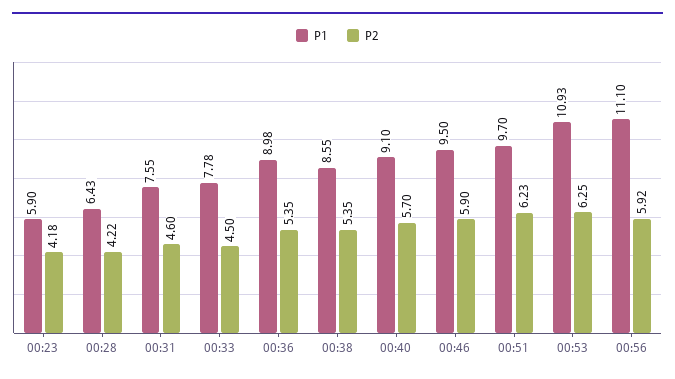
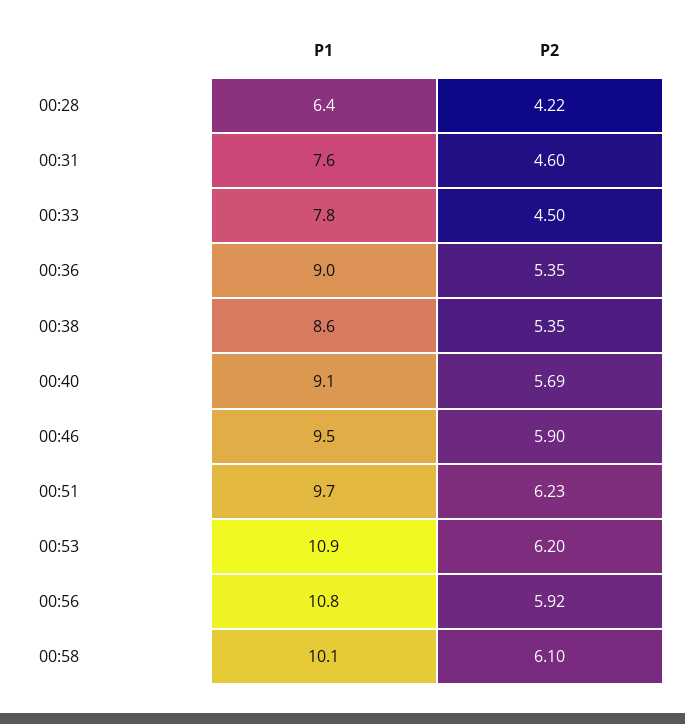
P1, 00:23: 5.9 -> none
P2, 00:23: 4.18 -> none
P2, 00:40: 5.7 -> 5.69
P2, 00:53: 6.25 -> 6.2
P1, 00:56: 11.1 -> 10.8
P1, 00:58: none -> 10.1
P2, 00:58: none -> 6.1

